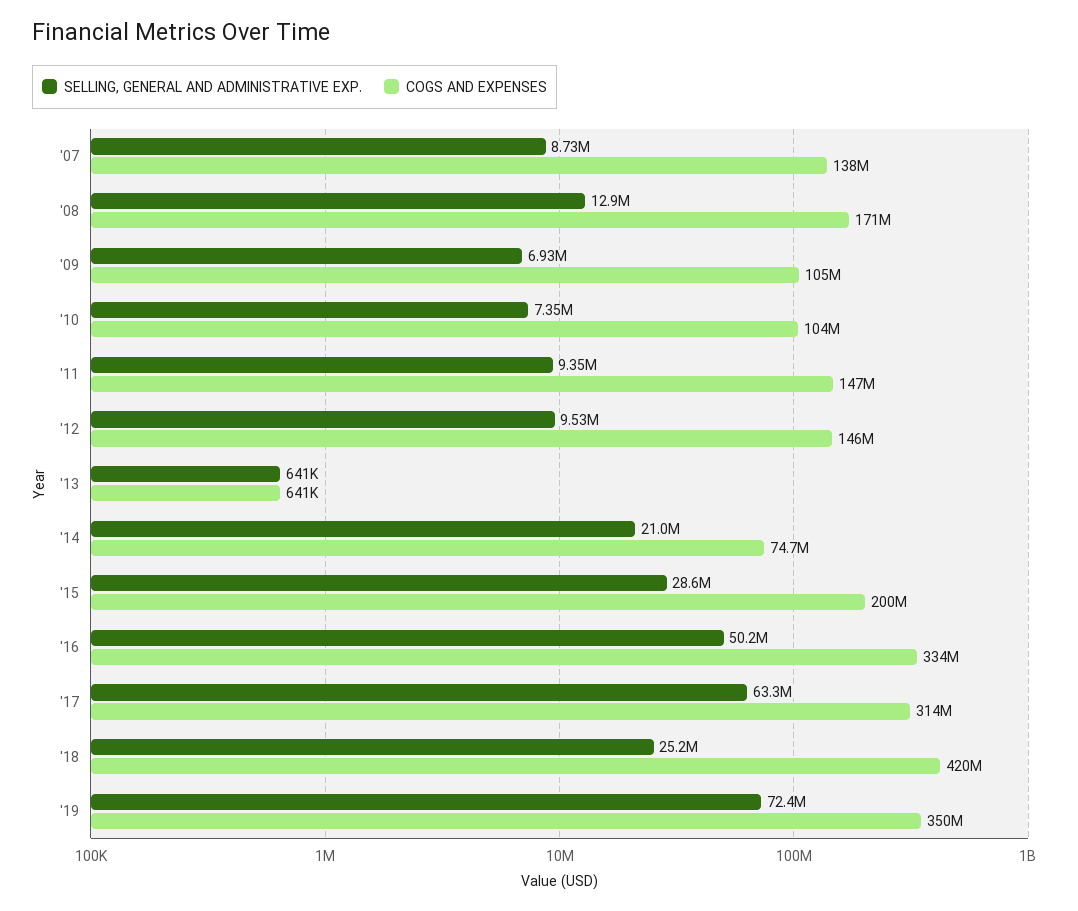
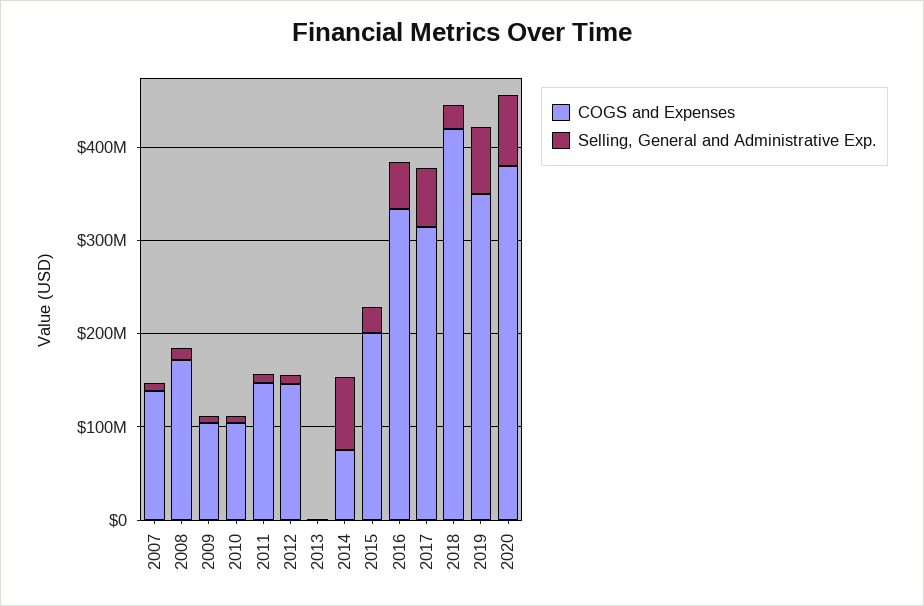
SELLING, GENERAL AND ADMINISTRATIVE EXP., '14: 21000000 -> 80000000
COGS AND EXPENSES, 2020: none -> 380000000
SELLING, GENERAL AND ADMINISTRATIVE EXP., 2020: none -> 80000000

